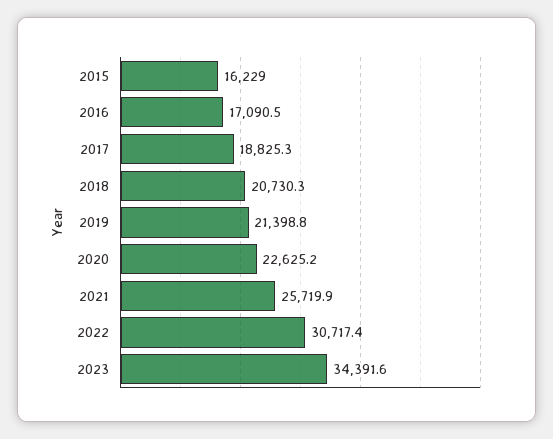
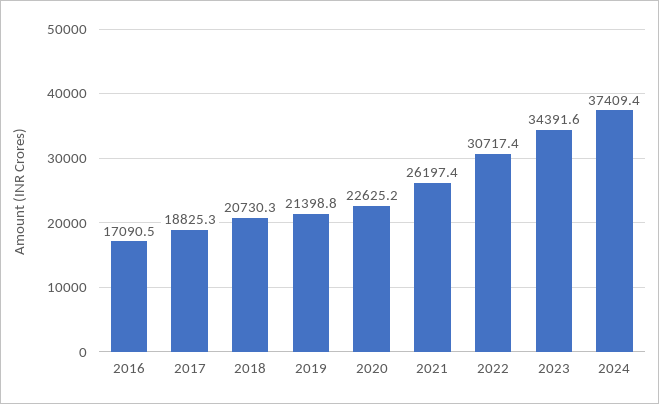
2015: 16229 -> none
2021: 25719.9 -> 26197.4
2024: none -> 37409.4

